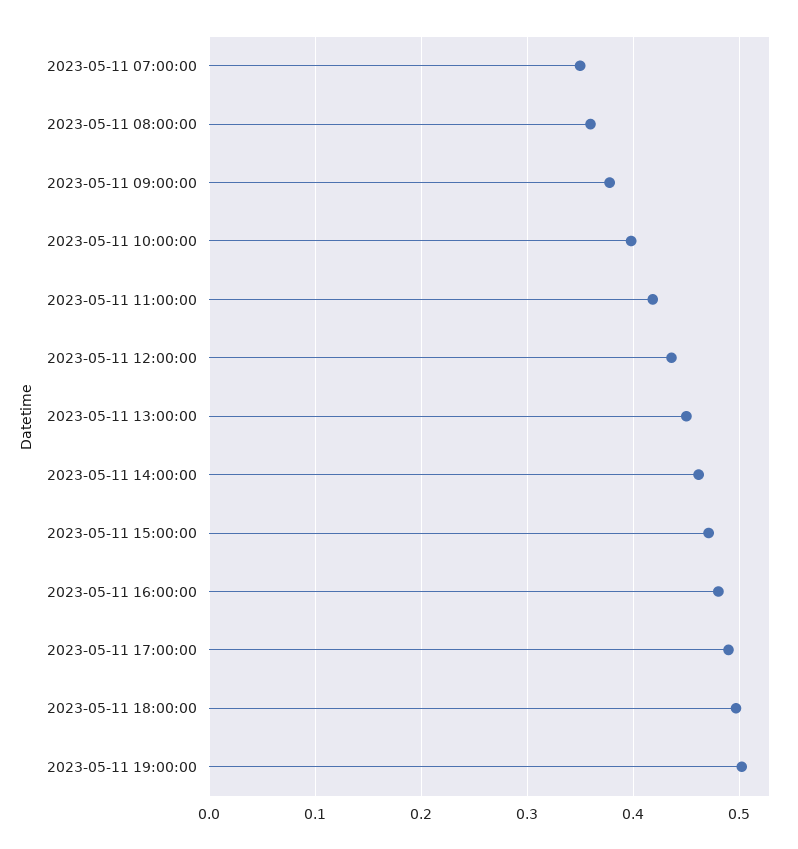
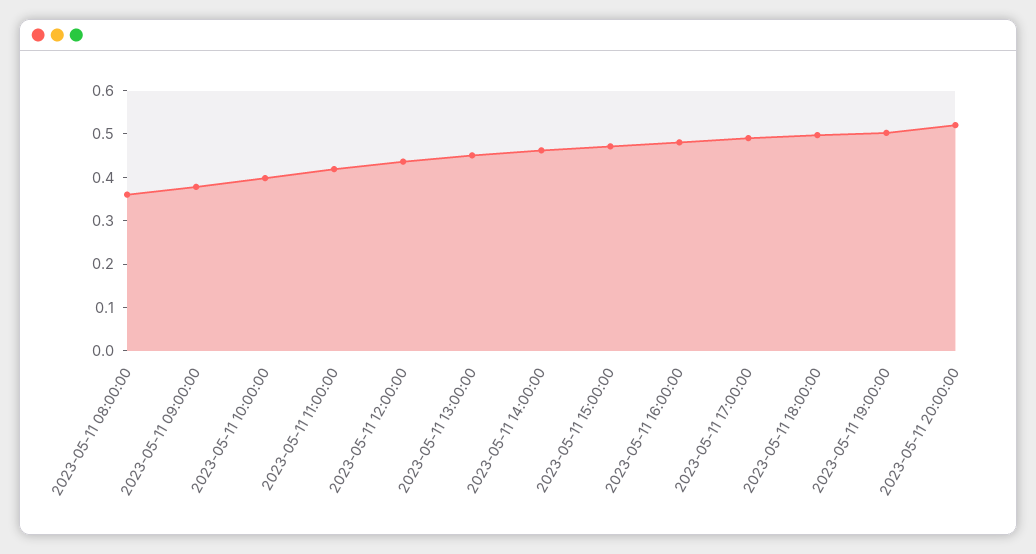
2023-05-11 07:00:00: 0.35 -> none
2023-05-11 20:00:00: none -> 0.52

